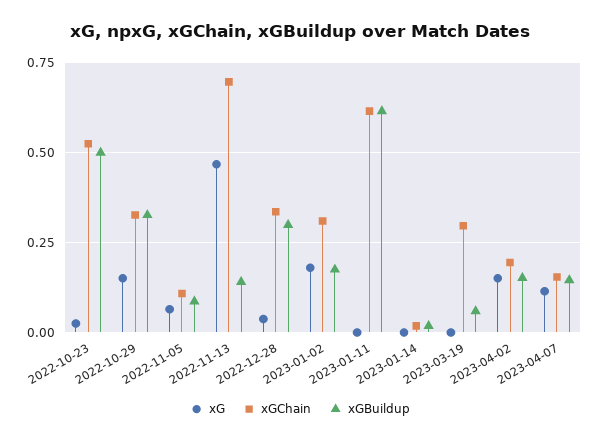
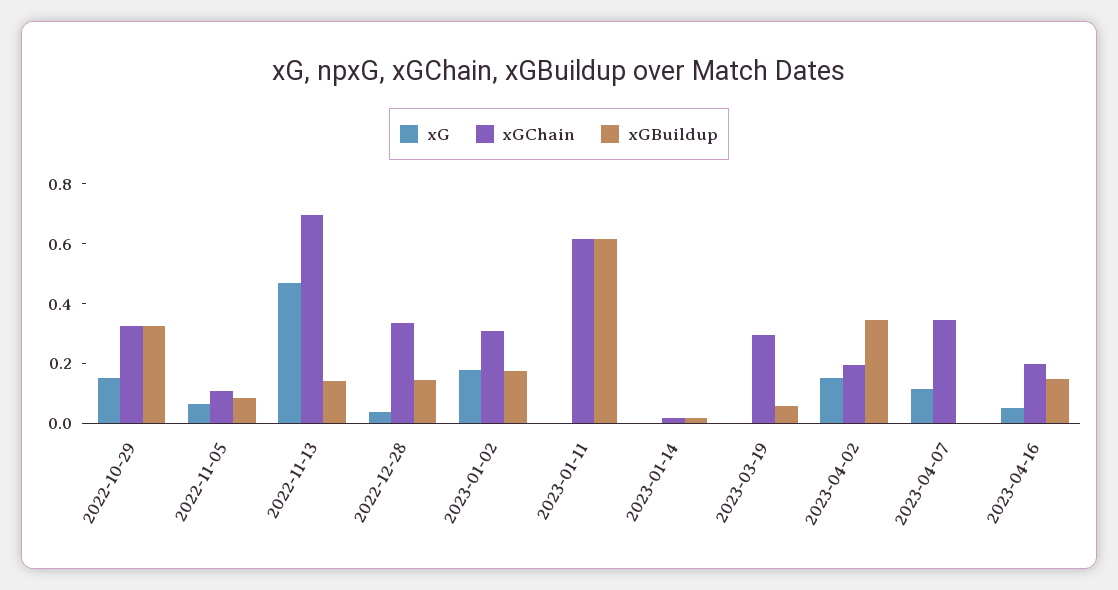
xG, 2022-10-23: 0.025 -> none
xGChain, 2022-10-23: 0.525 -> none
xGBuildup, 2022-10-23: 0.5 -> none
xGBuildup, 2022-12-28: 0.3 -> 0.15
xGBuildup, 2023-04-02: 0.15 -> 0.35
xGChain, 2023-04-07: 0.15 -> 0.35
xGBuildup, 2023-04-07: 0.15 -> 0
xG, 2023-04-16: none -> 0.05
xGChain, 2023-04-16: none -> 0.2
xGBuildup, 2023-04-16: none -> 0.15

